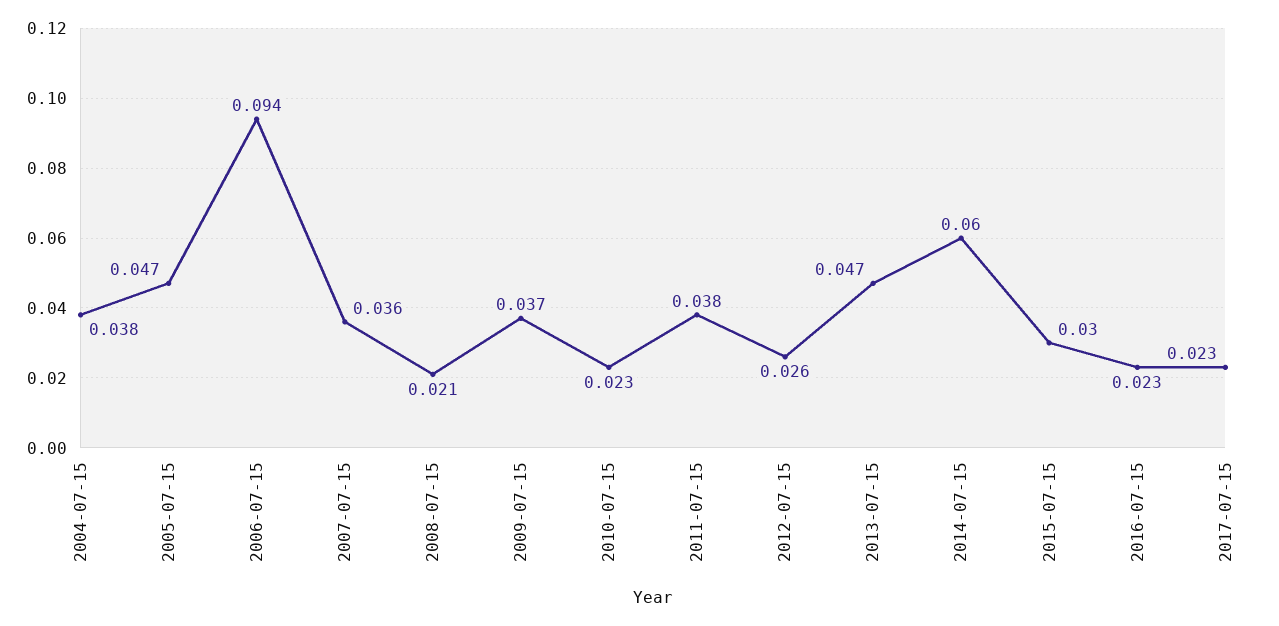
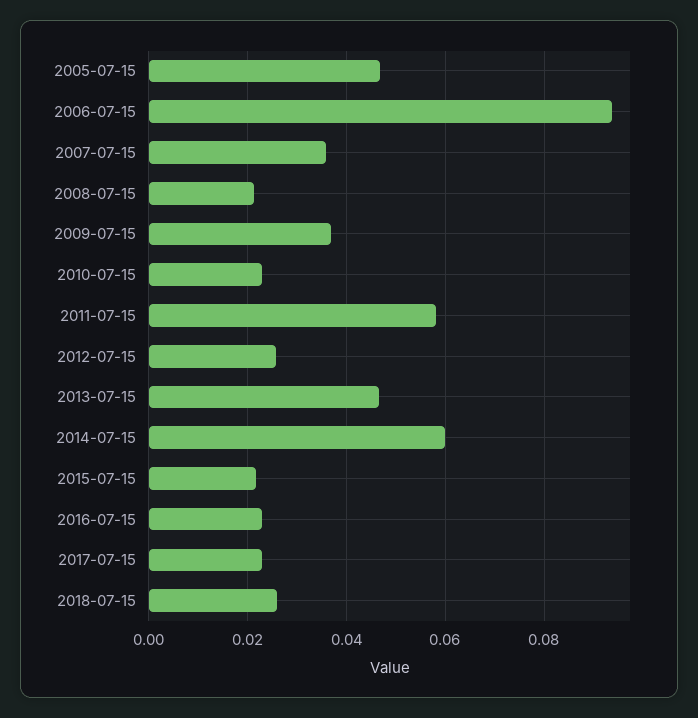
2004-07-15: 0.038 -> none
2011-07-15: 0.038 -> 0.058
2015-07-15: 0.03 -> 0.022
2018-07-15: none -> 0.026

